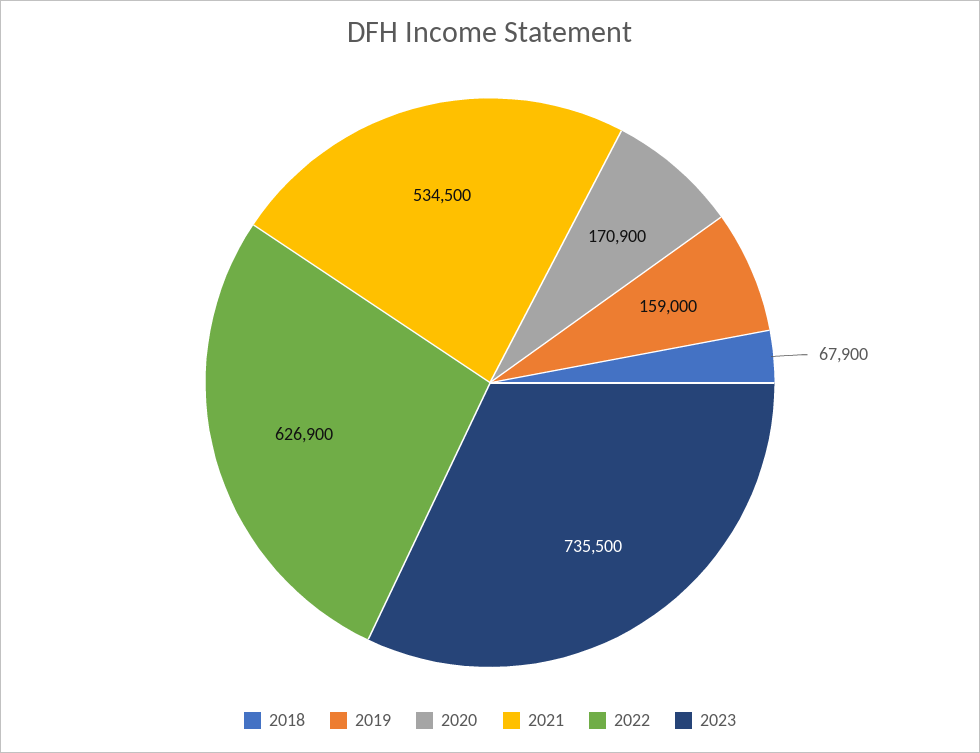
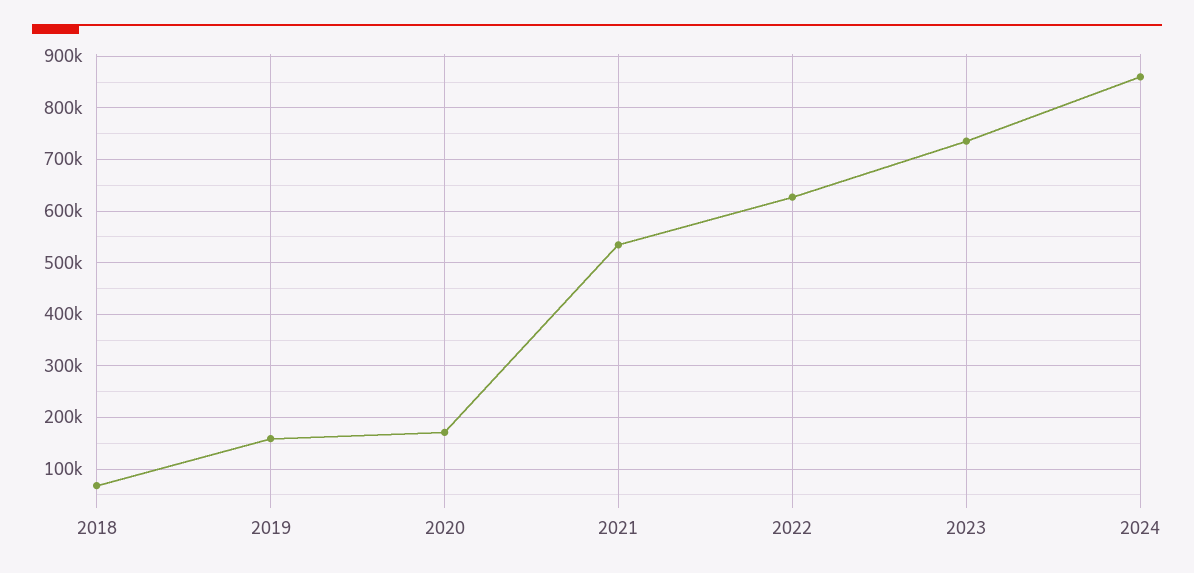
2024: none -> 860000

